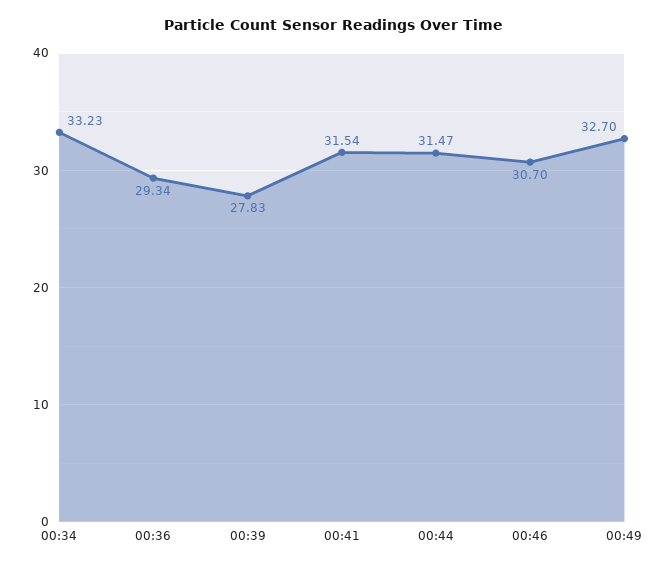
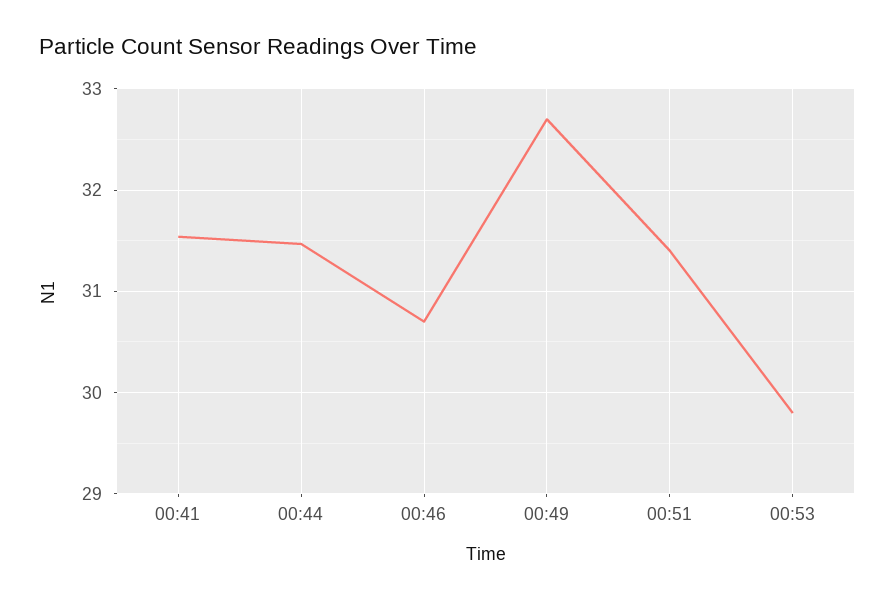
00:34: 33.23 -> none
00:36: 29.34 -> none
00:39: 27.83 -> none
00:51: none -> 31.4
00:53: none -> 29.8

